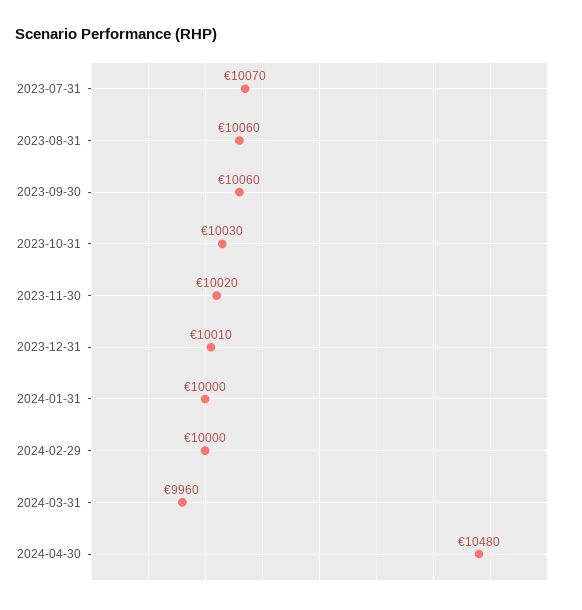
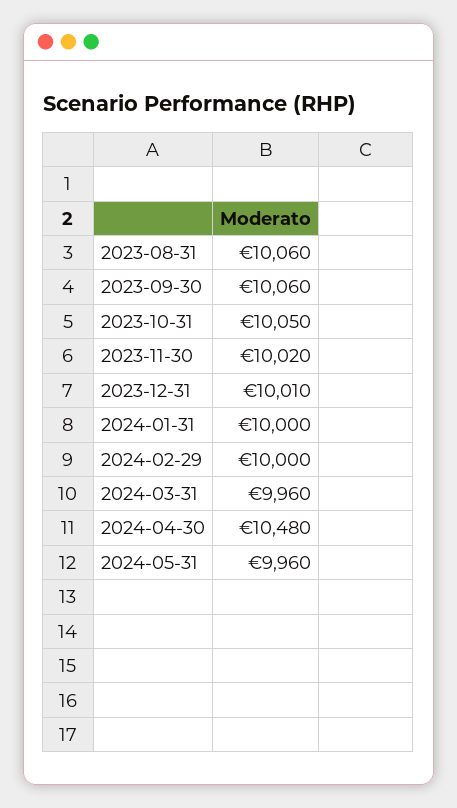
2023-07-31: 10070 -> none
2023-10-31: 10030 -> 10050
2024-05-31: none -> 9960

